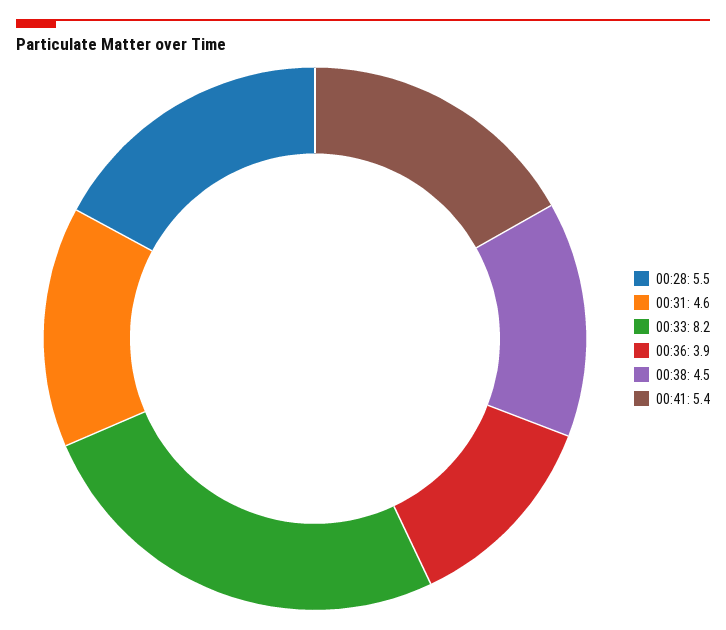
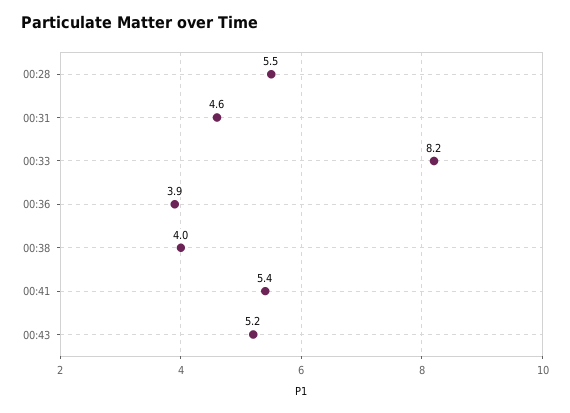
00:38: 4.5 -> 4
00:43: none -> 5.2

